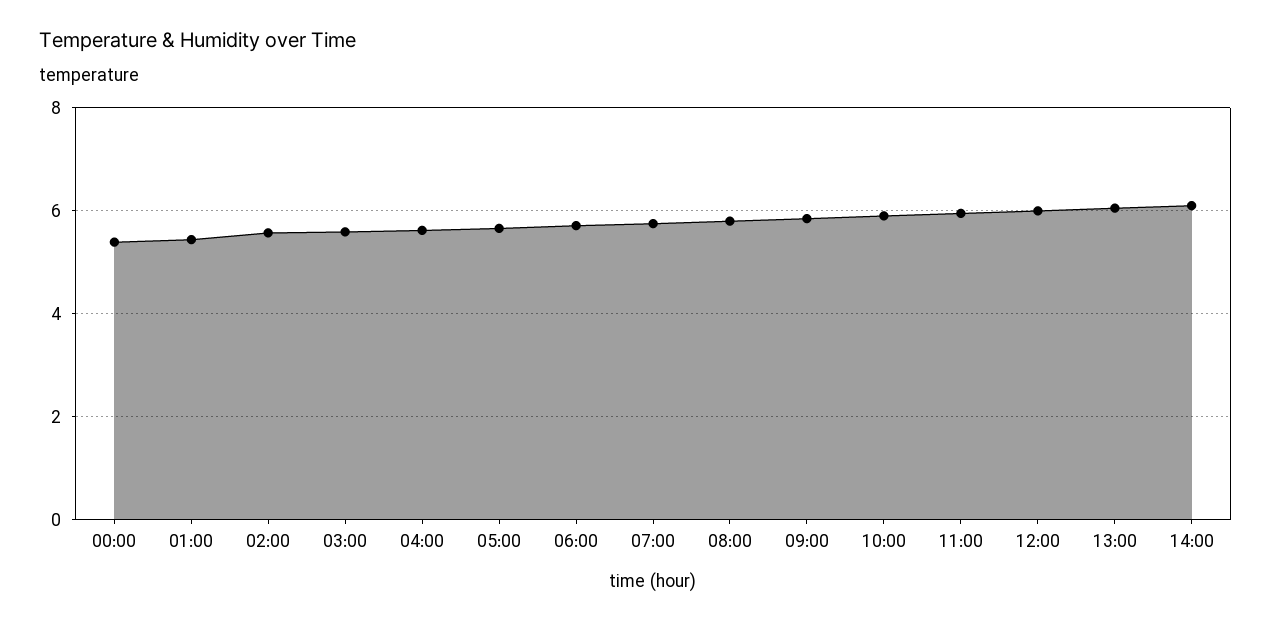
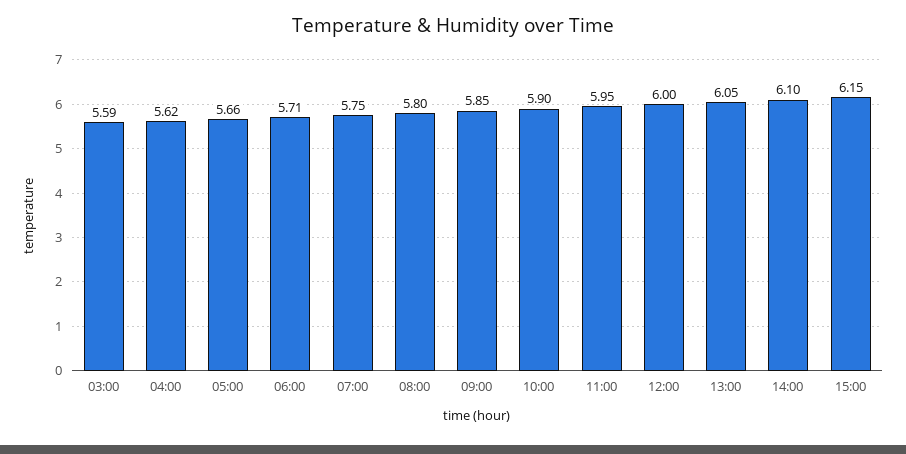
00:00: 5.4 -> none
01:00: 5.4 -> none
02:00: 5.6 -> none
15:00: none -> 6.15

